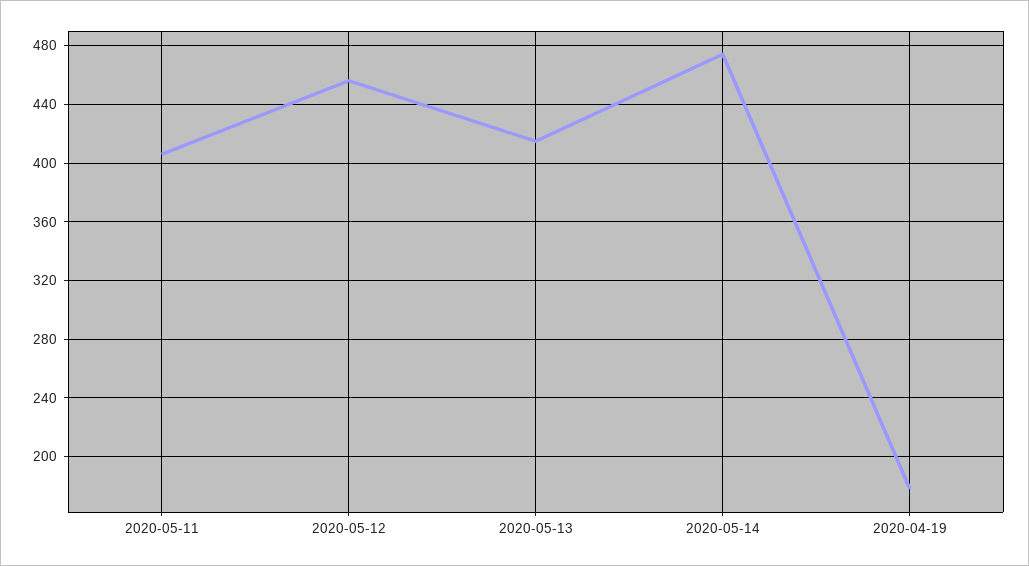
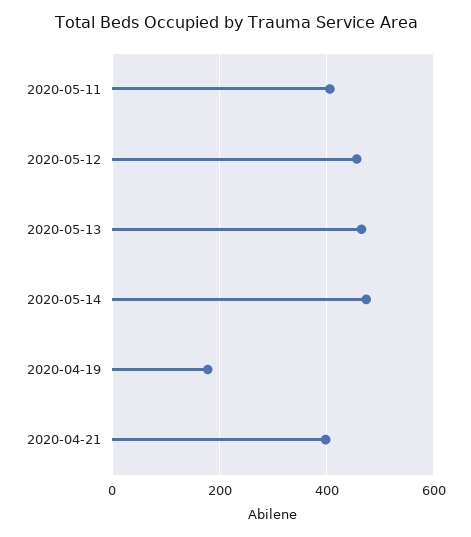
2020-05-13: 415 -> 460
2020-04-21: none -> 400

